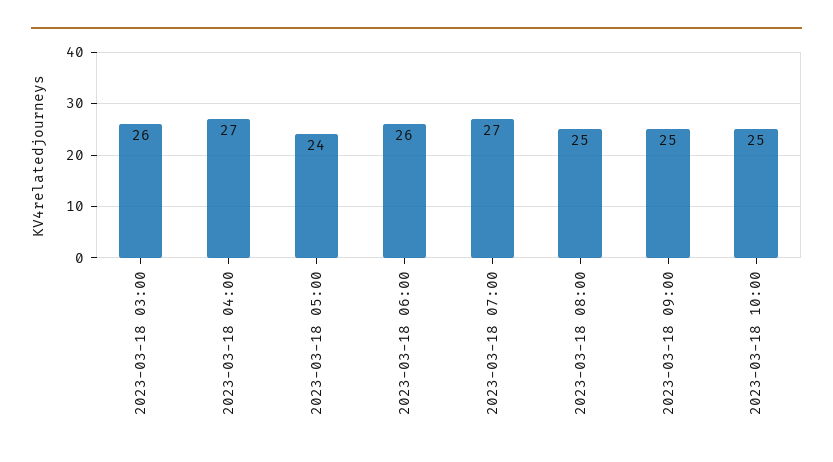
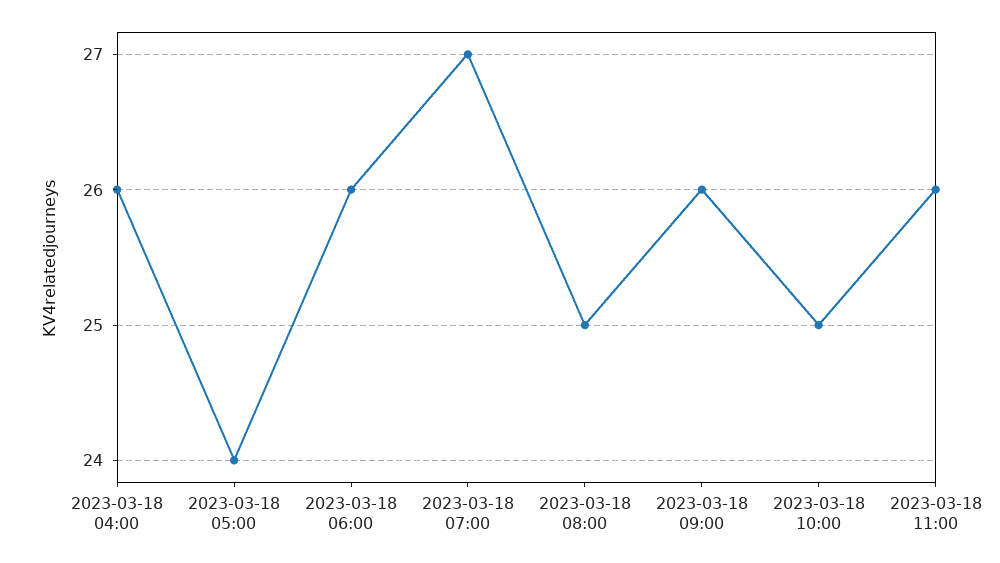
2023-03-18 03:00: 26 -> none
2023-03-18 04:00: 27 -> 26
2023-03-18 09:00: 25 -> 26
2023-03-18 11:00: none -> 26

